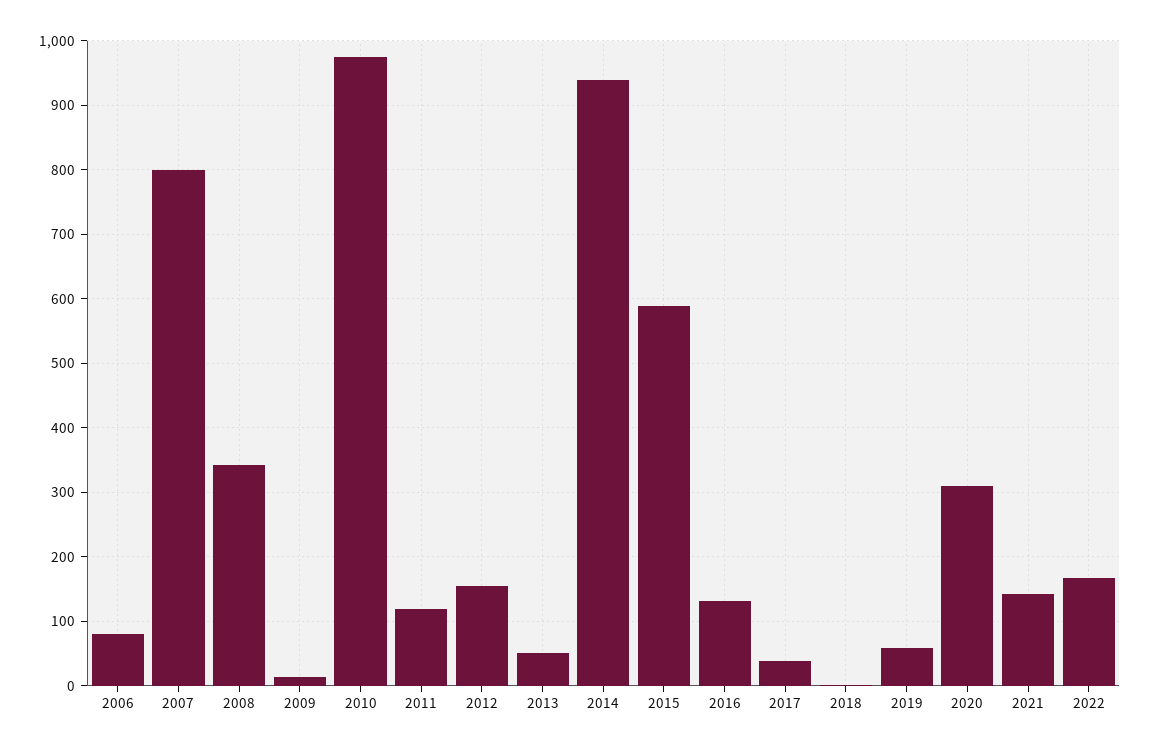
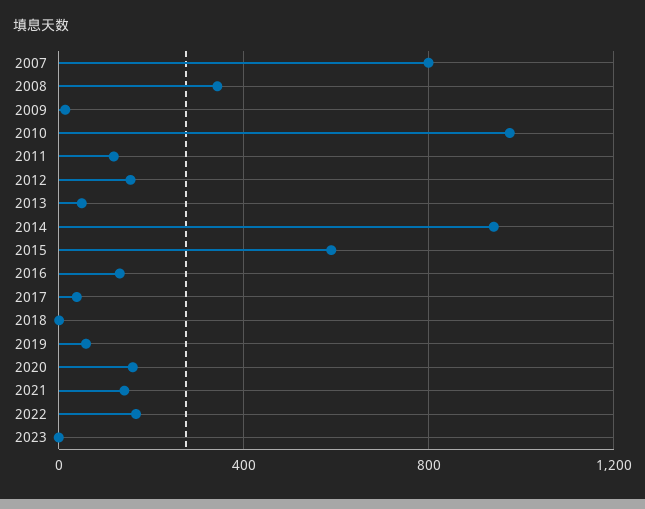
2006: 80 -> none
2020: 310 -> 150
2023: none -> 0

